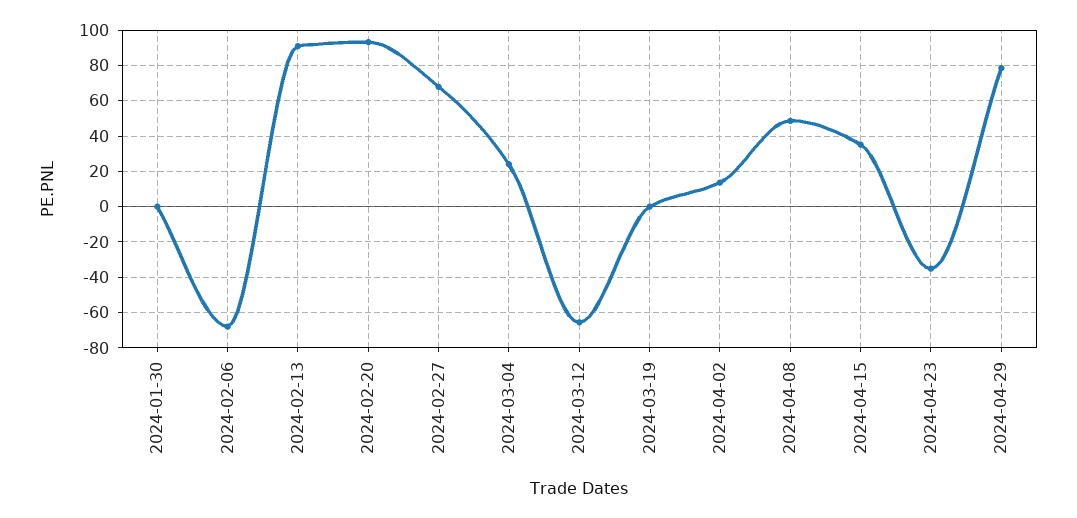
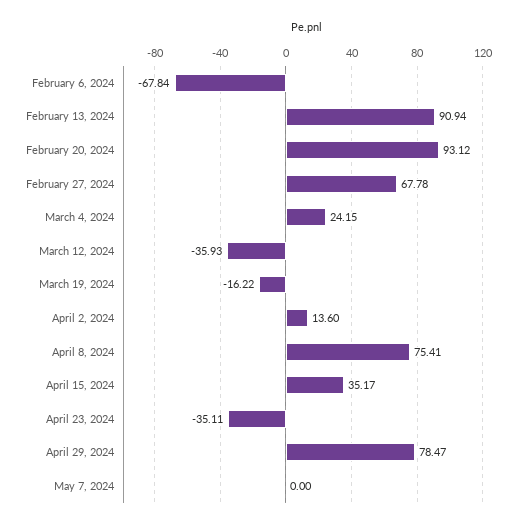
2024-01-30: 0 -> none
2024-03-12: -65 -> -35.93
2024-03-19: 0 -> -16.22
2024-04-08: 50 -> 75.41
May 7, 2024: none -> 0

